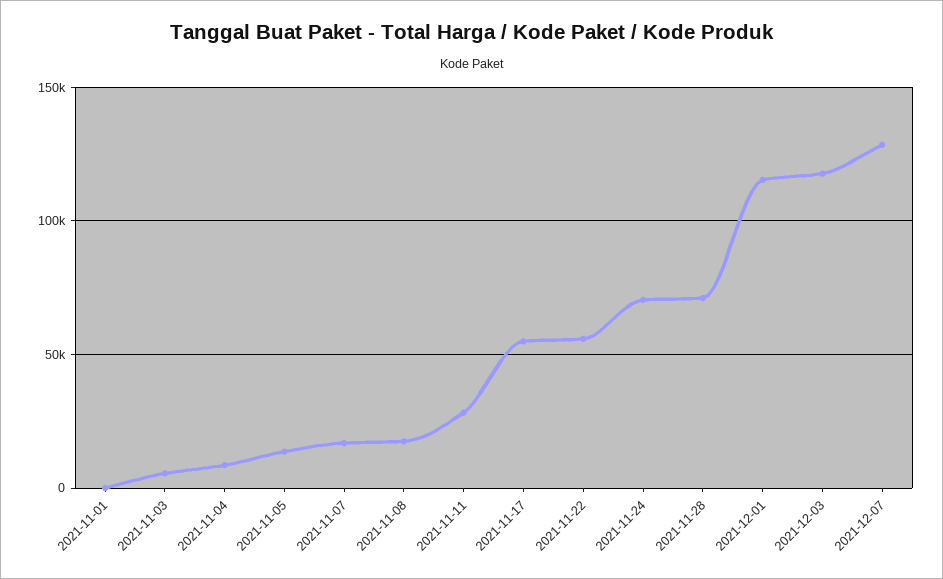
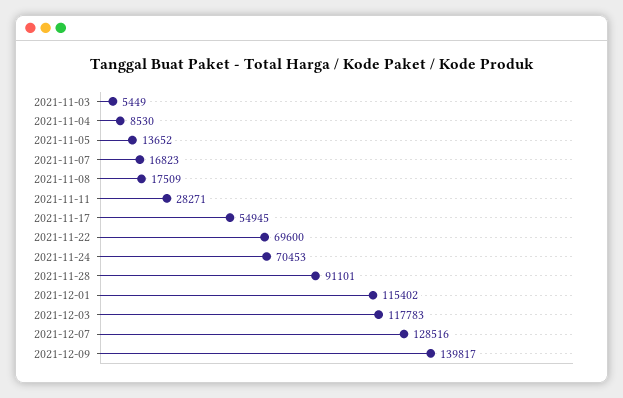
2021-11-01: 0 -> none
2021-11-22: 55000 -> 69600
2021-11-28: 70000 -> 91101
2021-12-09: none -> 139817

